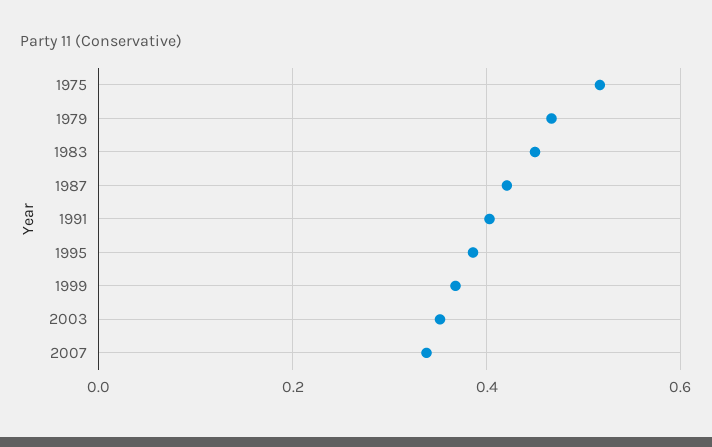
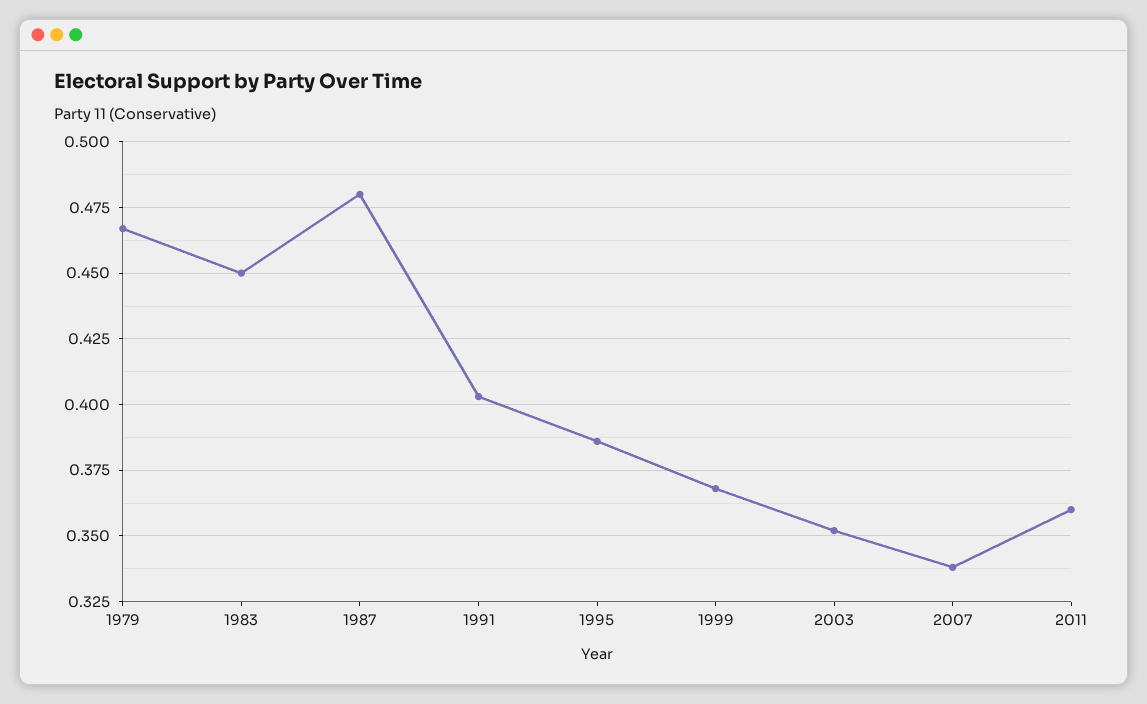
1975: 0.52 -> none
1987: 0.42 -> 0.48
2011: none -> 0.36

